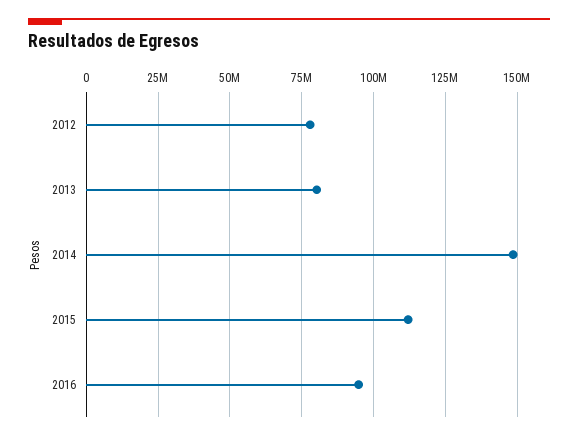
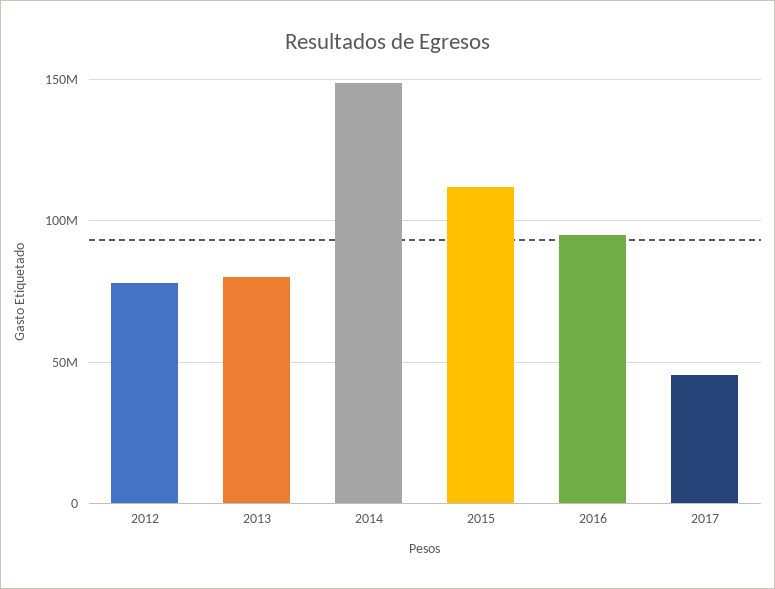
2017: none -> 45000000

